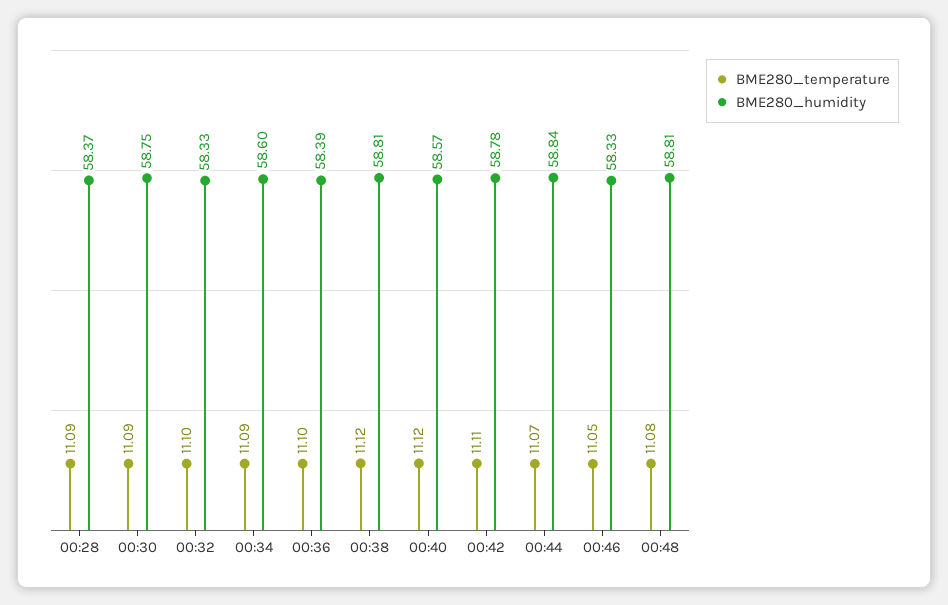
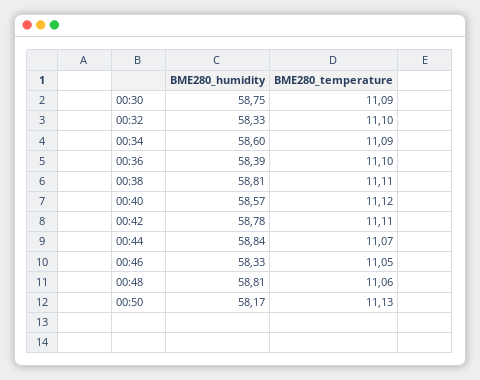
BME280_temperature, 00:28: 11.09 -> none
BME280_humidity, 00:28: 58.37 -> none
BME280_temperature, 00:38: 11.12 -> 11.11
BME280_temperature, 00:48: 11.08 -> 11.06
BME280_humidity, 00:50: none -> 58.17
BME280_temperature, 00:50: none -> 11.13

